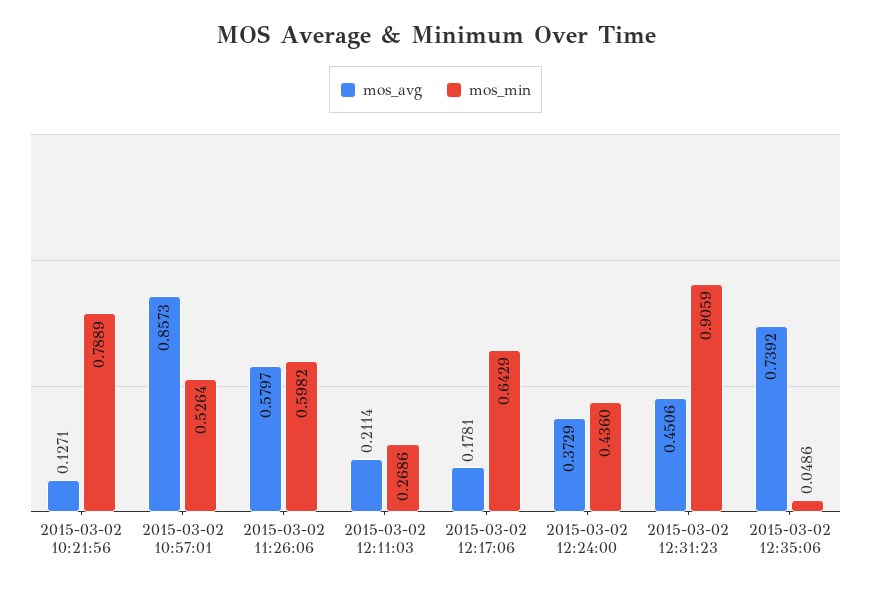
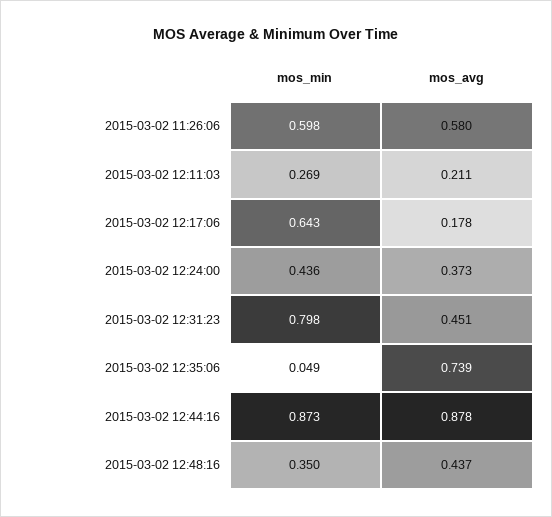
mos_avg, 2015-03-02 10:21:56: 0.1271 -> none
mos_min, 2015-03-02 10:21:56: 0.7889 -> none
mos_avg, 2015-03-02 10:57:01: 0.8573 -> none
mos_min, 2015-03-02 10:57:01: 0.5264 -> none
mos_min, 2015-03-02 12:31:23: 0.9059 -> 0.798
mos_min, 2015-03-02 12:44:16: none -> 0.873
mos_avg, 2015-03-02 12:44:16: none -> 0.878
mos_min, 2015-03-02 12:48:16: none -> 0.35
mos_avg, 2015-03-02 12:48:16: none -> 0.437

